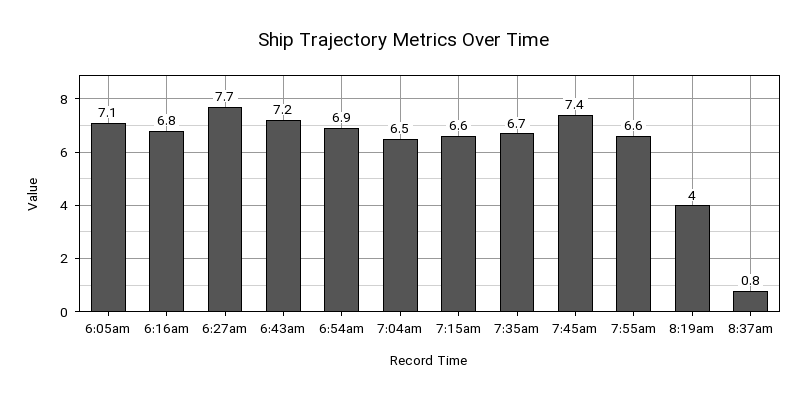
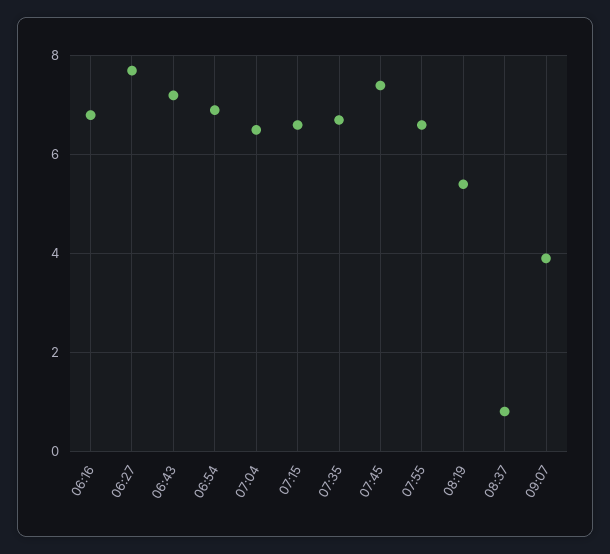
6:05am: 7.1 -> none
8:19am: 4 -> 5.5
09:07: none -> 4

